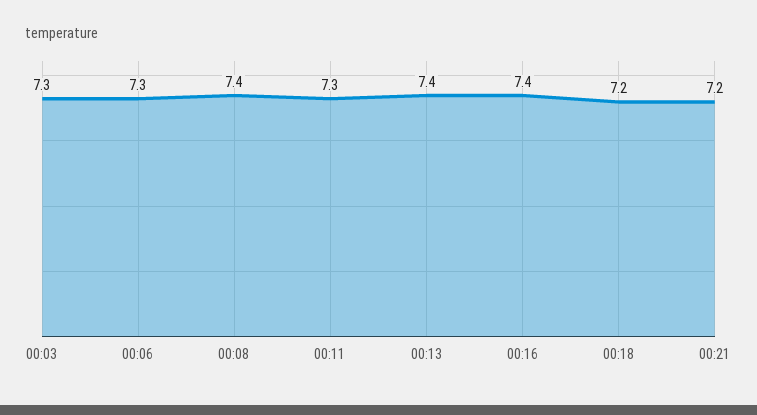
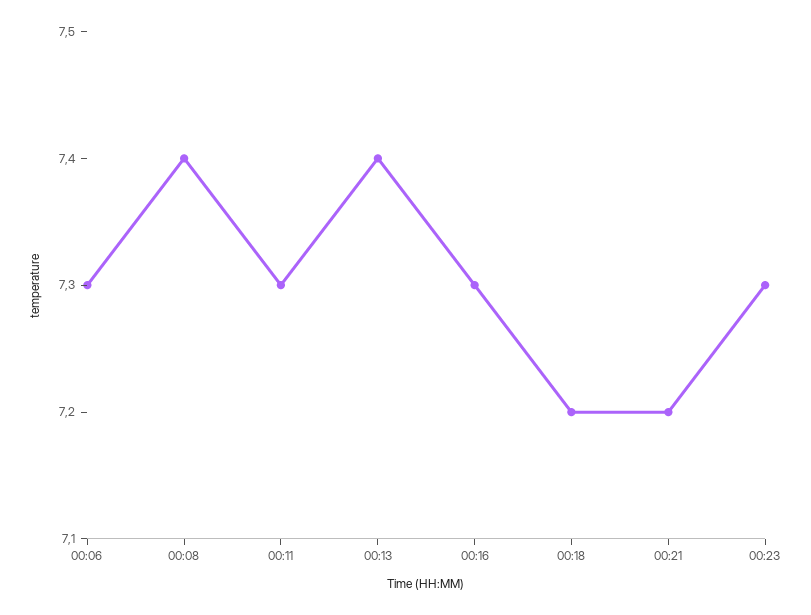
00:03: 7.3 -> none
00:16: 7.4 -> 7.3
00:23: none -> 7.3

